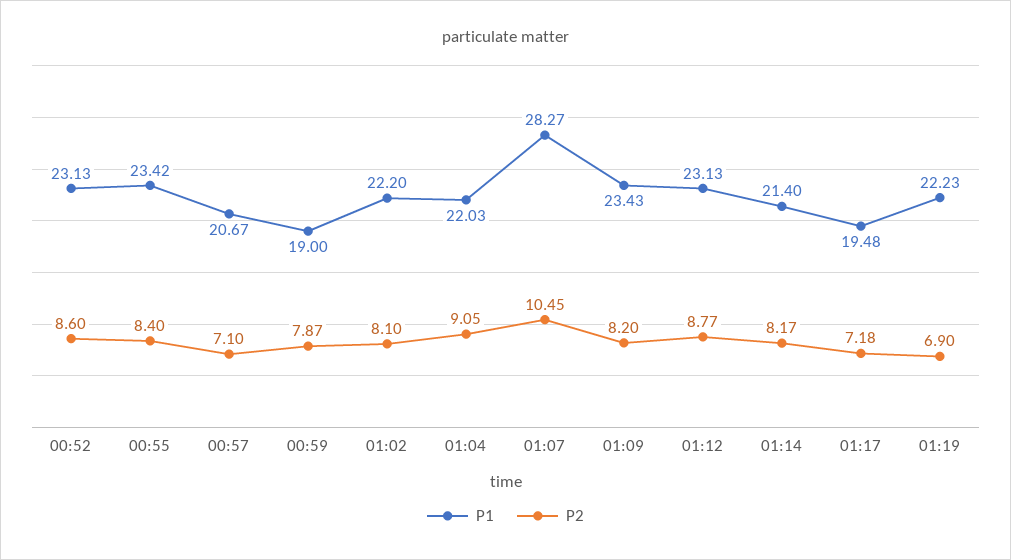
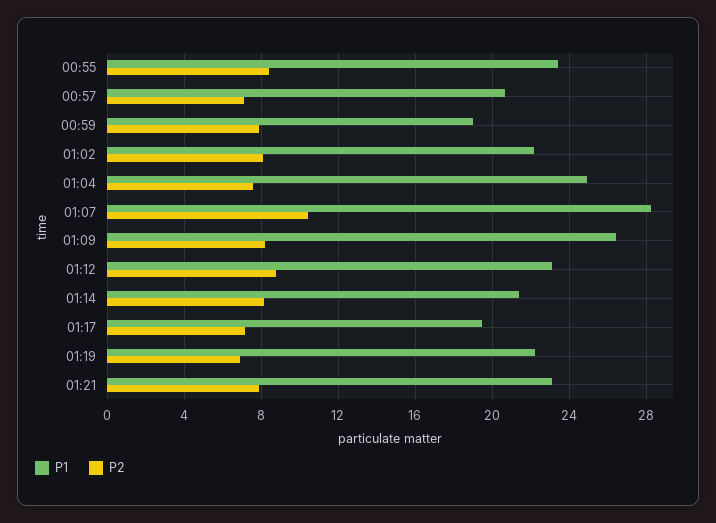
P1, 00:52: 23.13 -> none
P2, 00:52: 8.6 -> none
P1, 01:04: 22.03 -> 25
P2, 01:04: 9.05 -> 7.5
P1, 01:09: 23.43 -> 26.5
P1, 01:21: none -> 23
P2, 01:21: none -> 8

